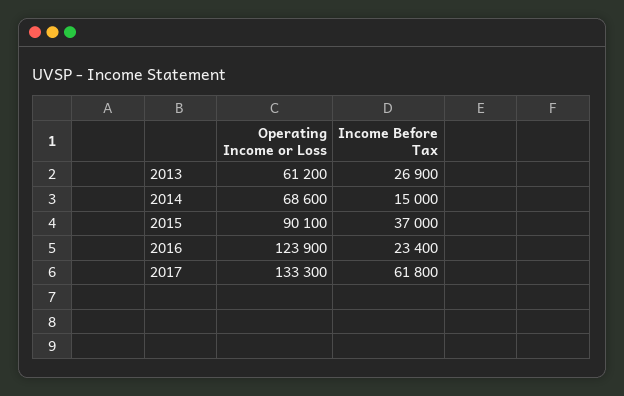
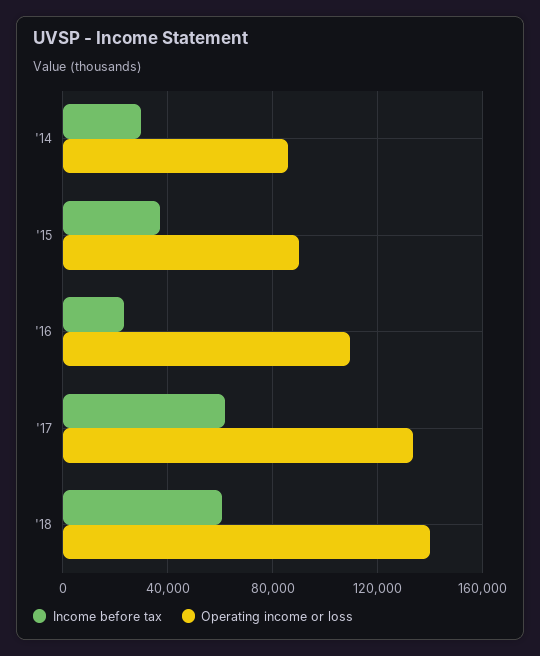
Operating Income or Loss, 2013: 61200 -> none
Income Before Tax, 2013: 26900 -> none
Operating Income or Loss, 2014: 68600 -> 85000
Income Before Tax, 2014: 15000 -> 30000
Operating Income or Loss, 2016: 123900 -> 110000
Income Before Tax, '18: none -> 60000
Operating Income or Loss, '18: none -> 140000

